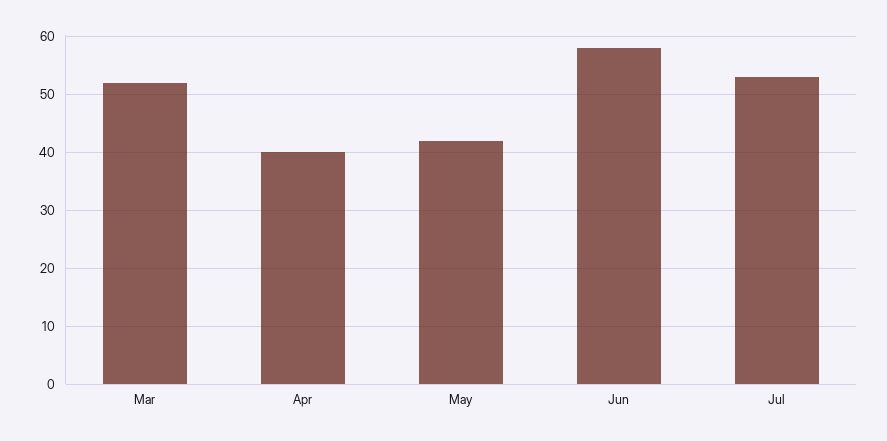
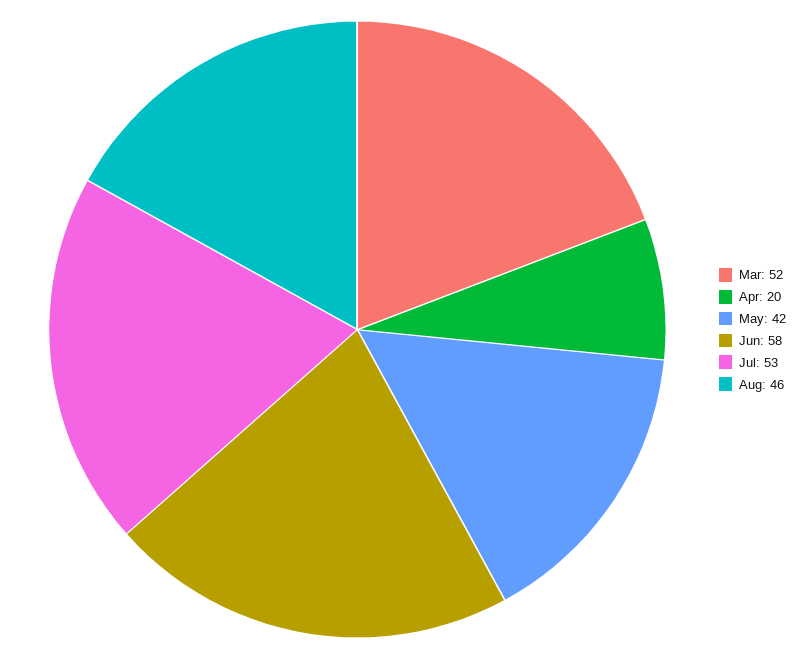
Apr: 40 -> 20
Aug: none -> 46

